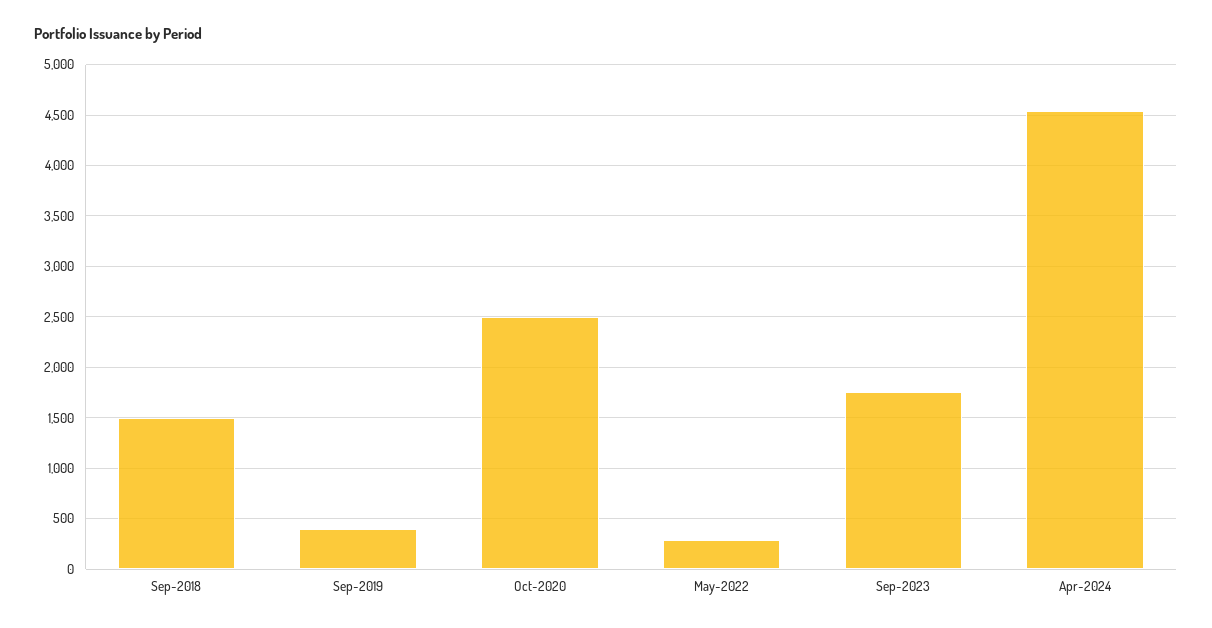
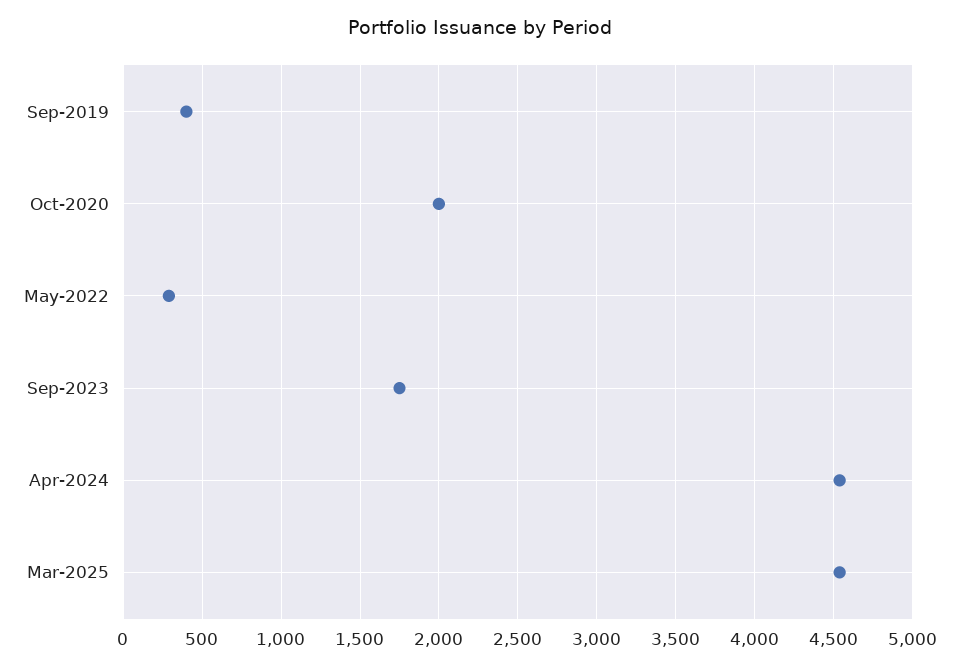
Sep-2018: 1500 -> none
Oct-2020: 2500 -> 2000
Mar-2025: none -> 4550

